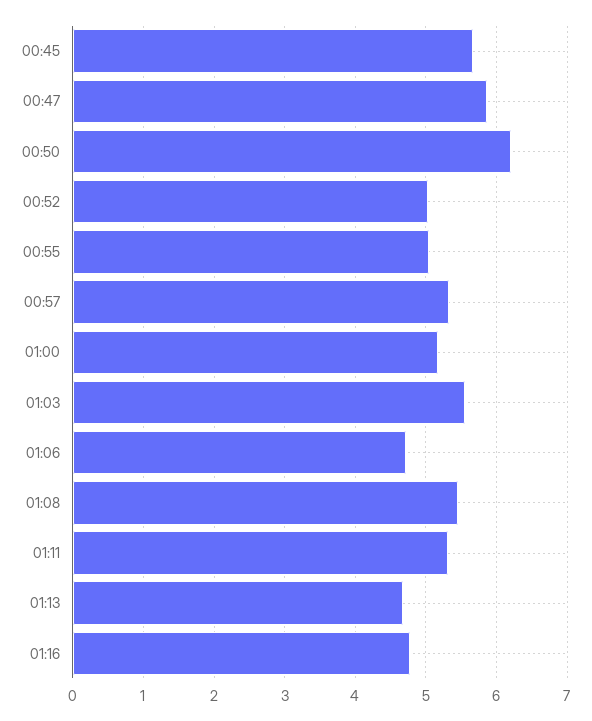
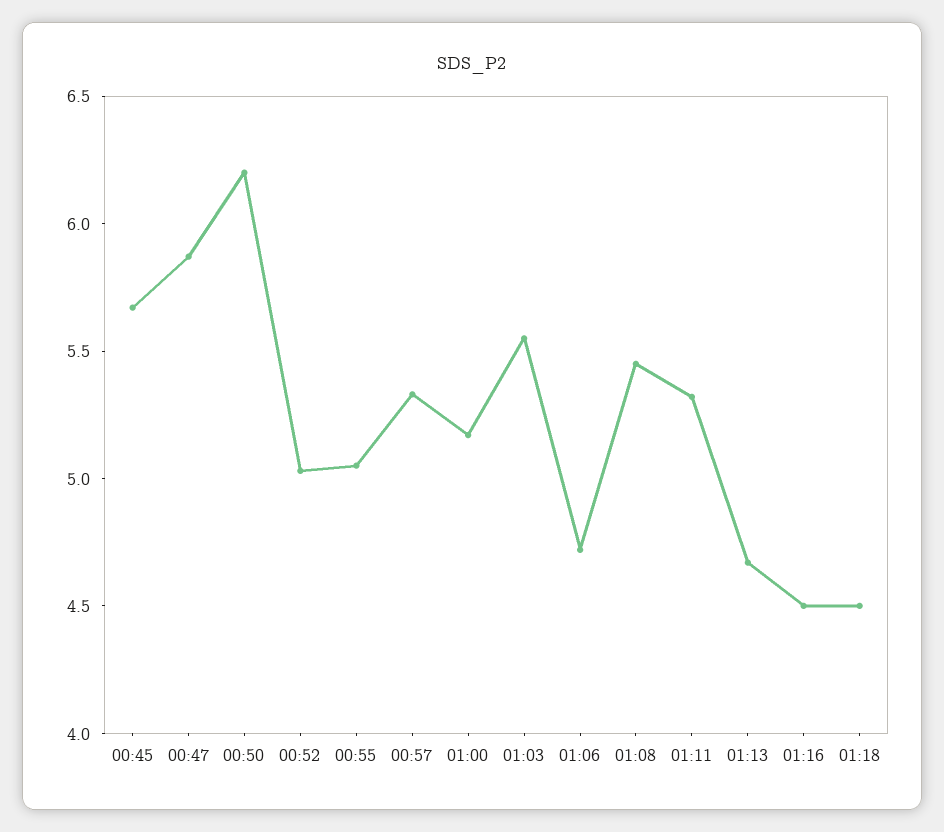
01:16: 4.8 -> 4.5
01:18: none -> 4.5

